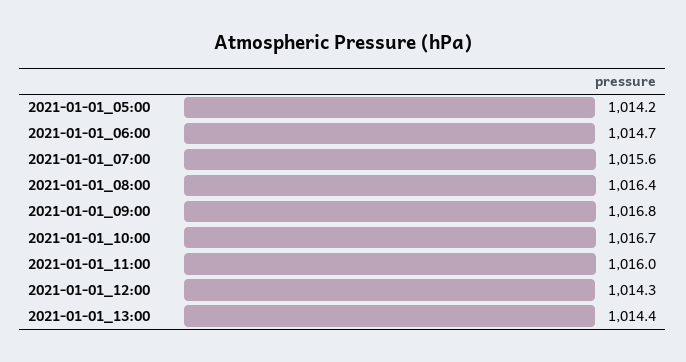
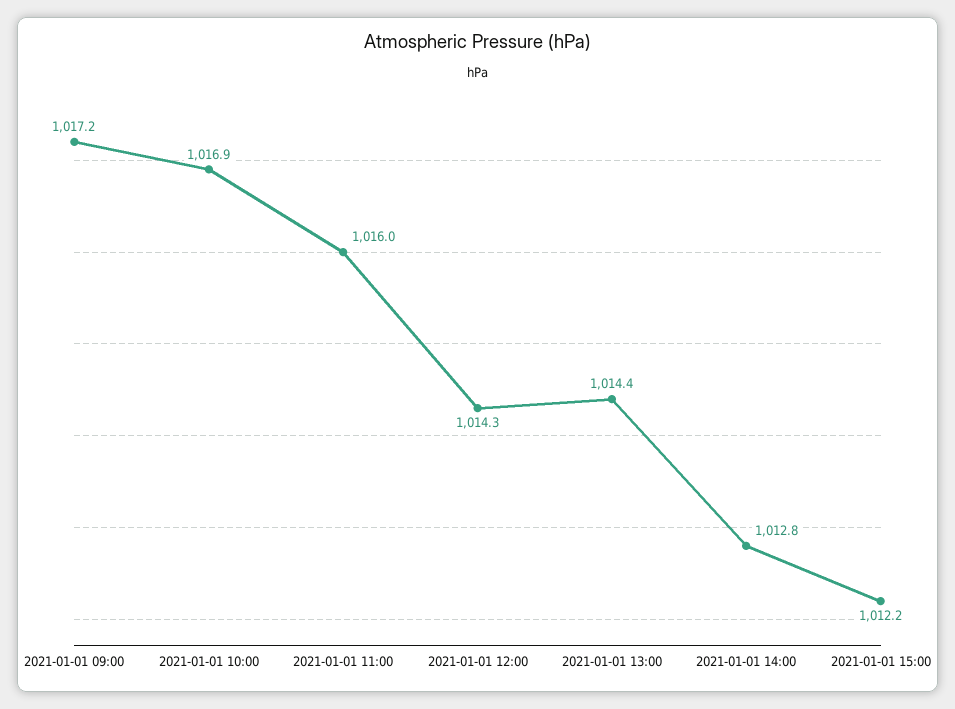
2021-01-01_05:00: 1014.2 -> none
2021-01-01_06:00: 1014.7 -> none
2021-01-01_07:00: 1015.6 -> none
2021-01-01_08:00: 1016.4 -> none
2021-01-01_09:00: 1016.8 -> 1017.2
2021-01-01_10:00: 1016.7 -> 1016.9
2021-01-01 14:00: none -> 1012.8
2021-01-01 15:00: none -> 1012.2

